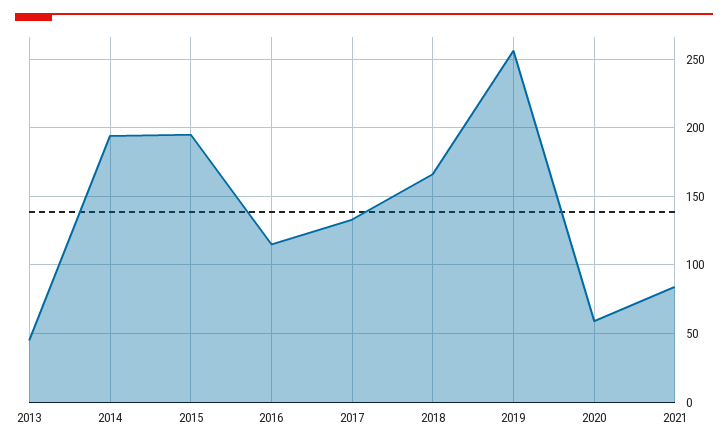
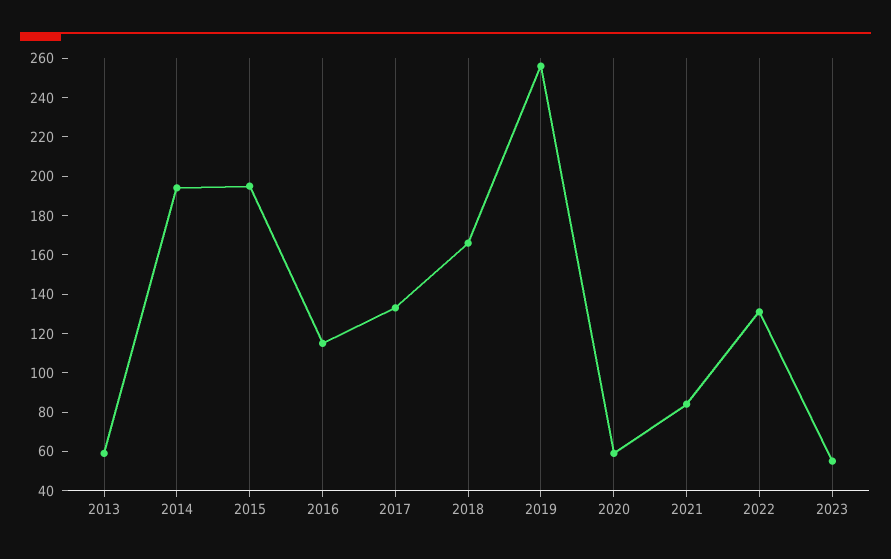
2013: 45 -> 60
2022: none -> 130
2023: none -> 55

